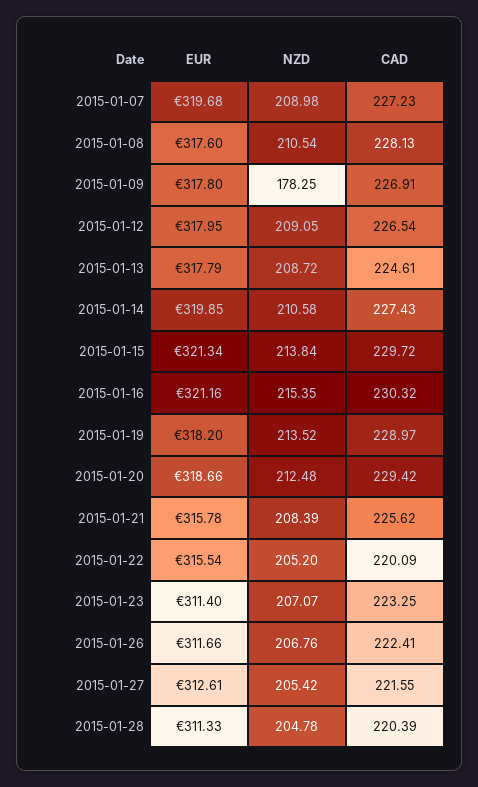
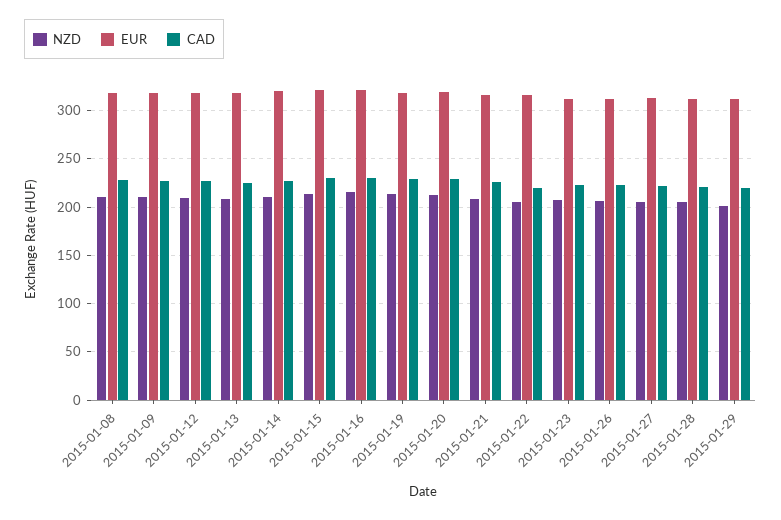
EUR, 2015-01-07: 319.68 -> none
NZD, 2015-01-07: 208.98 -> none
CAD, 2015-01-07: 227.23 -> none
NZD, 2015-01-09: 178.25 -> 210
NZD, 2015-01-29: none -> 200
EUR, 2015-01-29: none -> 310
CAD, 2015-01-29: none -> 220

